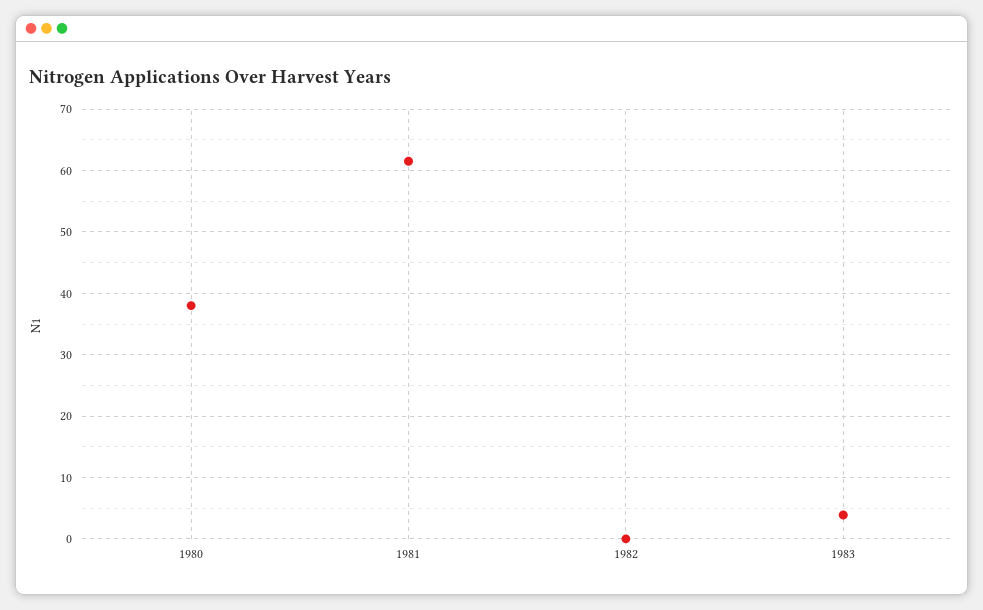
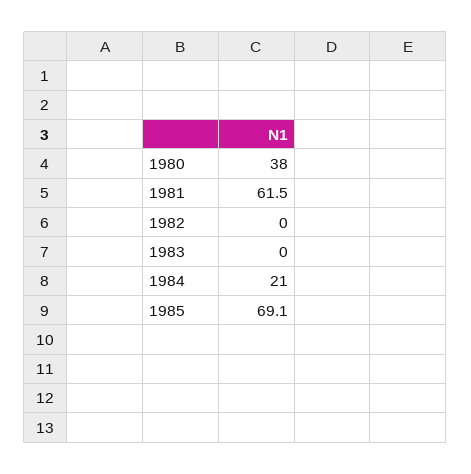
1983: 4 -> 0
1984: none -> 21
1985: none -> 69.1

